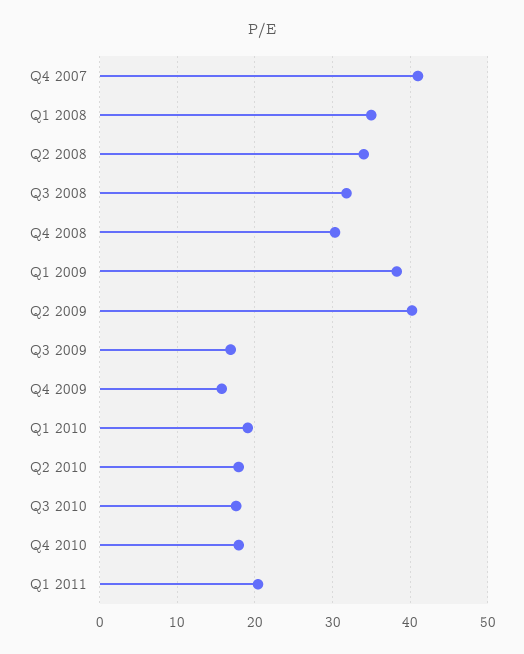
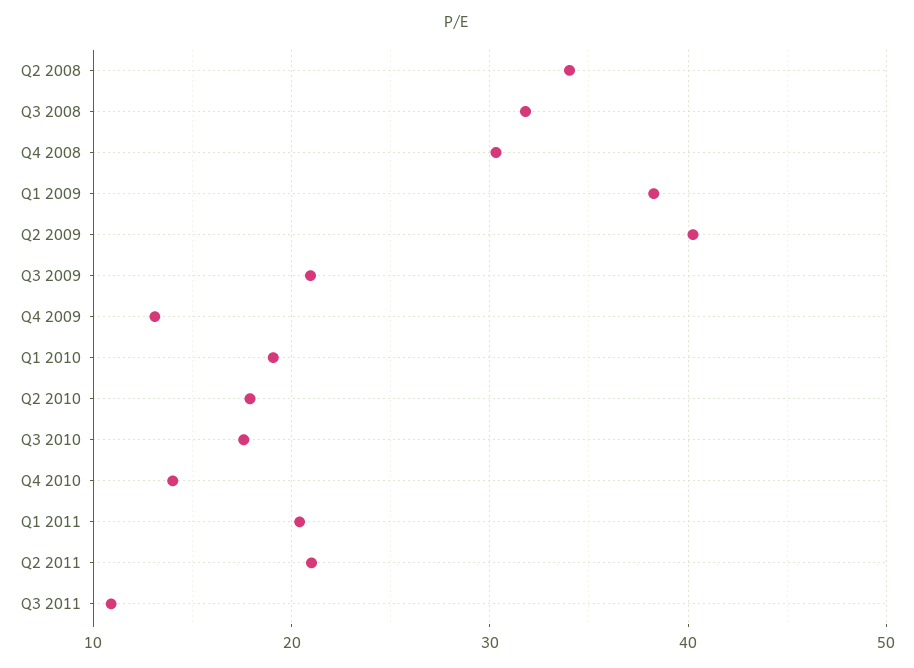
Q4 2007: 41 -> none
Q1 2008: 35 -> none
Q3 2009: 17 -> 21
Q4 2009: 16 -> 13
Q4 2010: 18 -> 14
Q2 2011: none -> 21
Q3 2011: none -> 11

